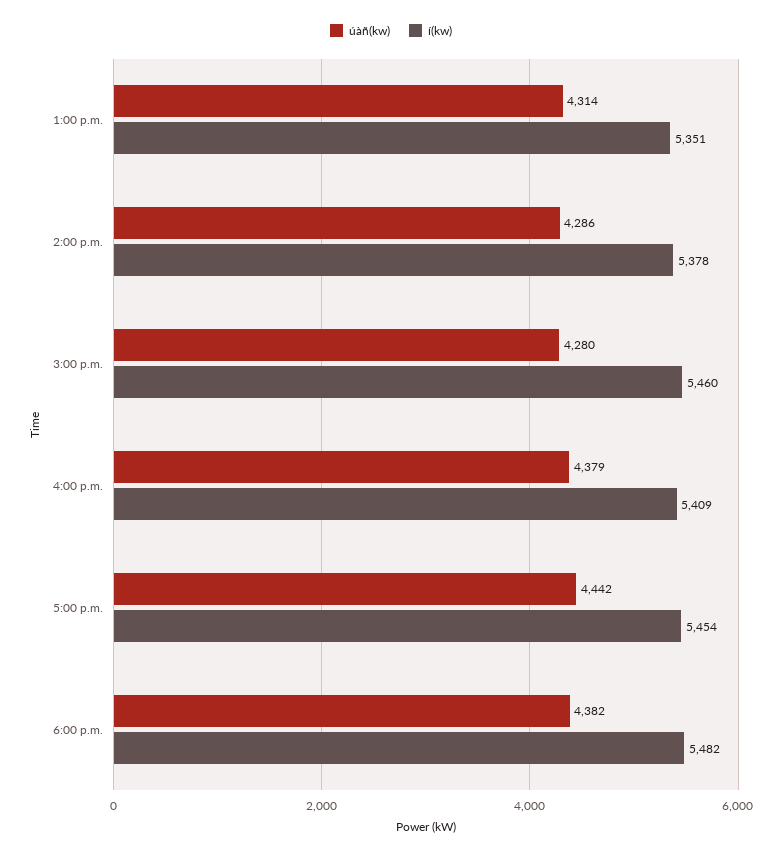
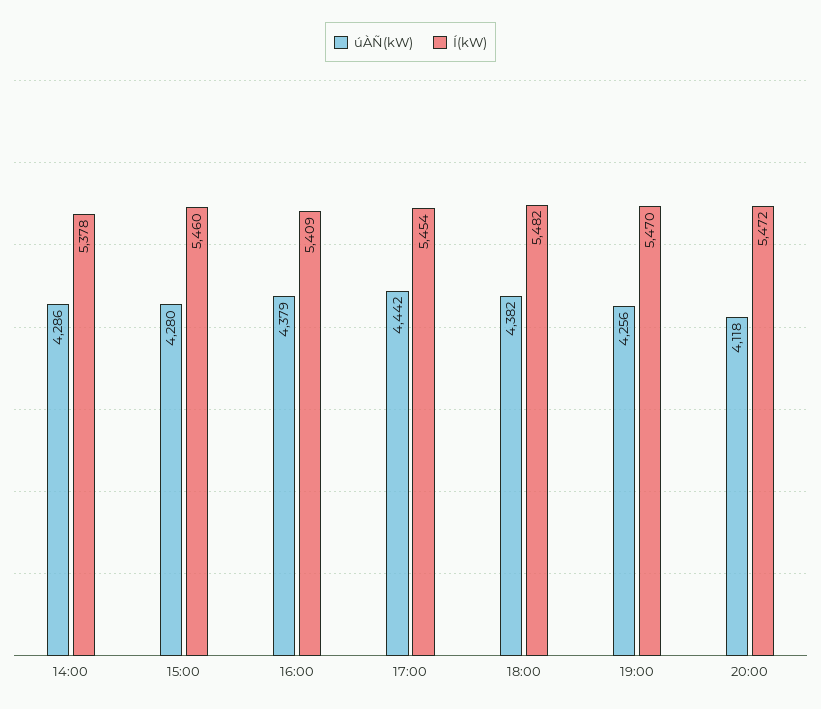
úàñ(kw), 1:00 p.m.: 4314 -> none
í(kw), 1:00 p.m.: 5351 -> none
úàñ(kw), 19:00: none -> 4256
í(kw), 19:00: none -> 5470
úàñ(kw), 20:00: none -> 4118
í(kw), 20:00: none -> 5472

